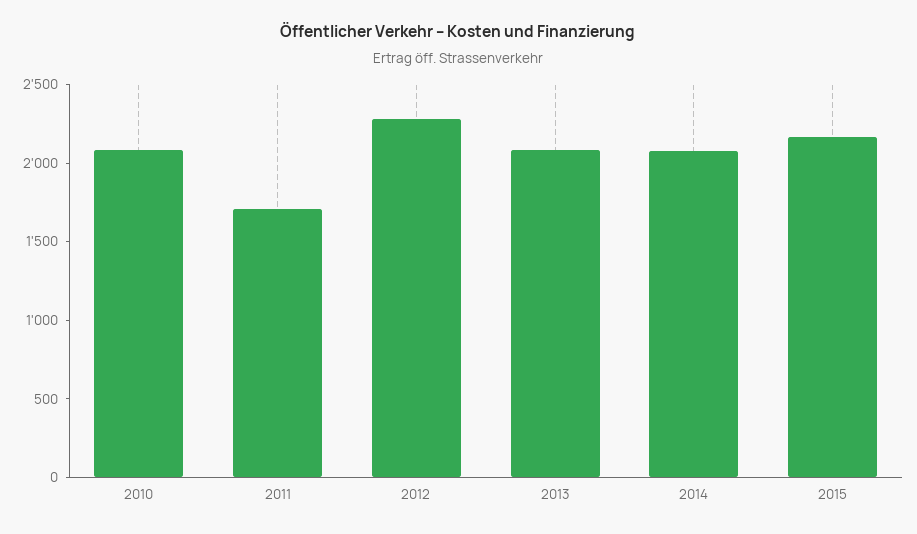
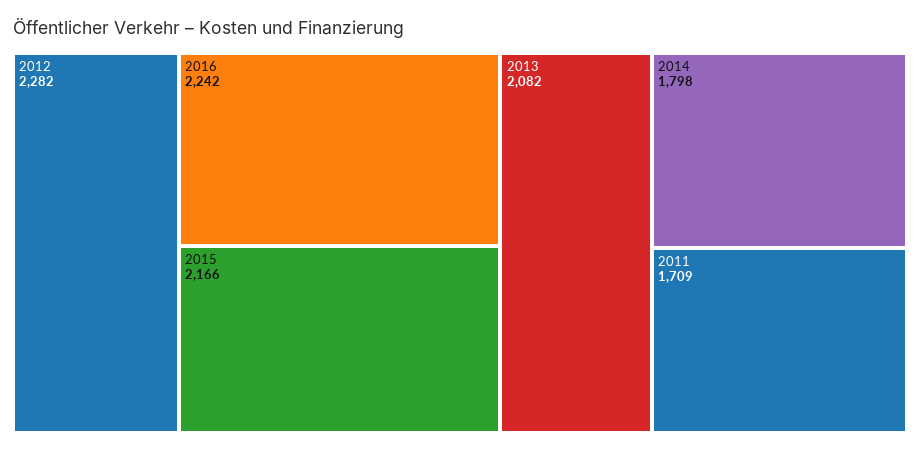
2010: 2100 -> none
2014: 2100 -> 1798
2016: none -> 2242

